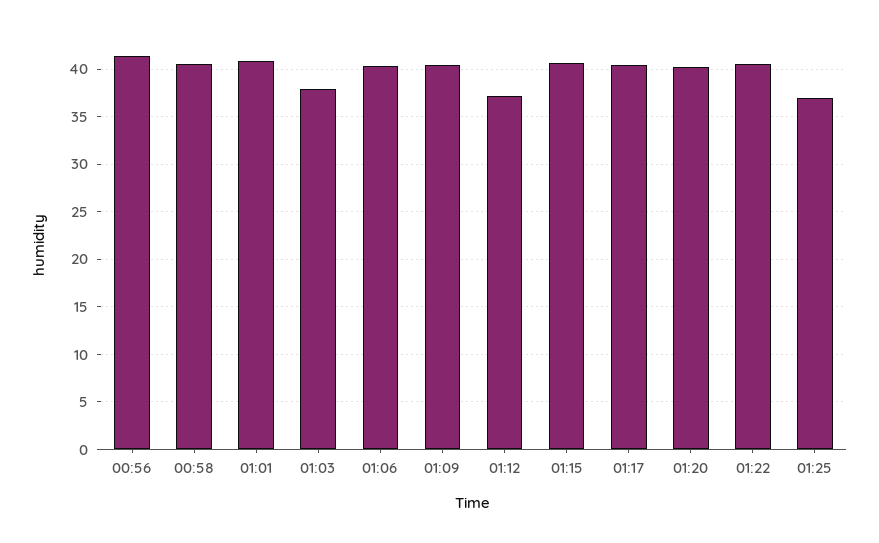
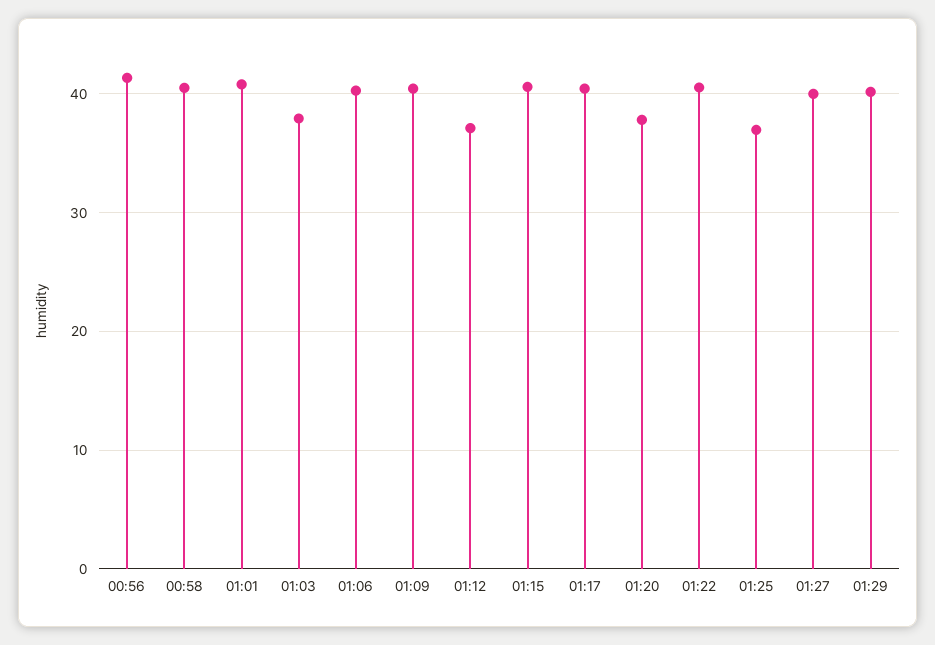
01:20: 40 -> 38
01:27: none -> 40
01:29: none -> 40

